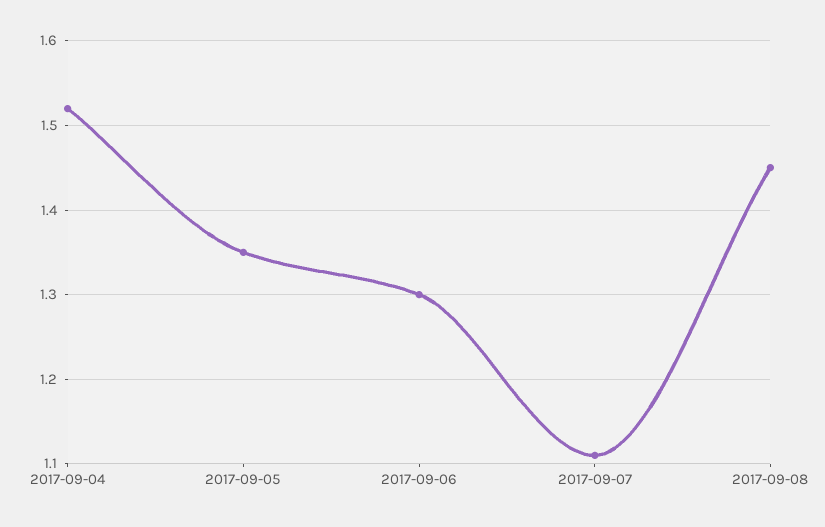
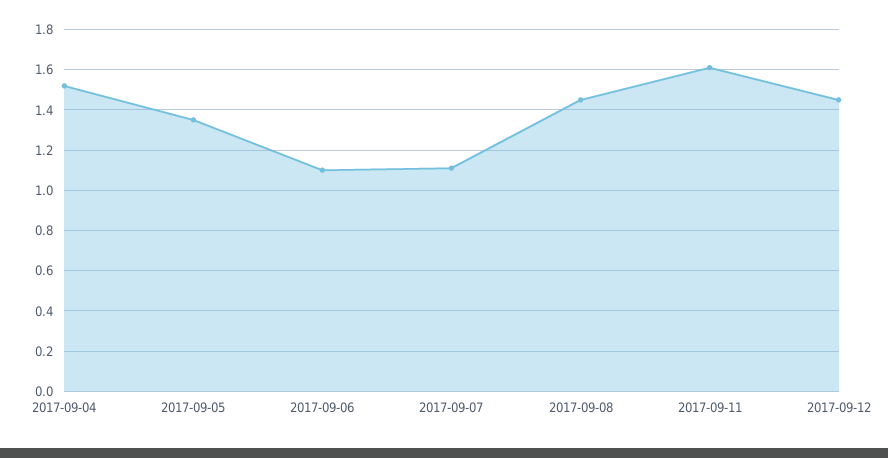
2017-09-06: 1.3 -> 1.1
2017-09-11: none -> 1.6
2017-09-12: none -> 1.45

